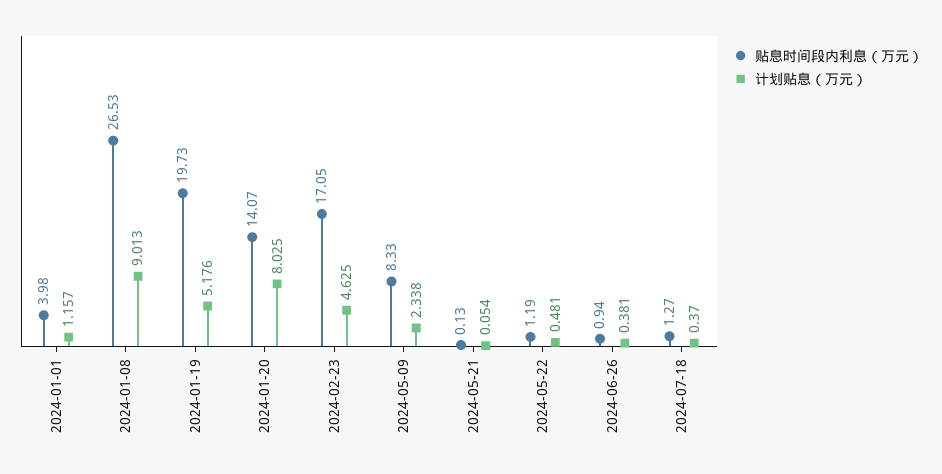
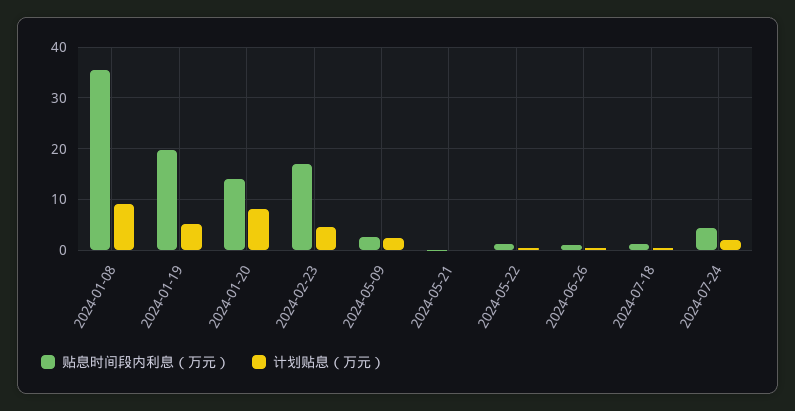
贴息时间段内利息（万元）, 2024-01-01: 3.98 -> none
计划贴息（万元）, 2024-01-01: 1.157 -> none
贴息时间段内利息（万元）, 2024-01-08: 26.53 -> 36
贴息时间段内利息（万元）, 2024-05-09: 8.33 -> 2
贴息时间段内利息（万元）, 2024-07-24: none -> 4
计划贴息（万元）, 2024-07-24: none -> 2

